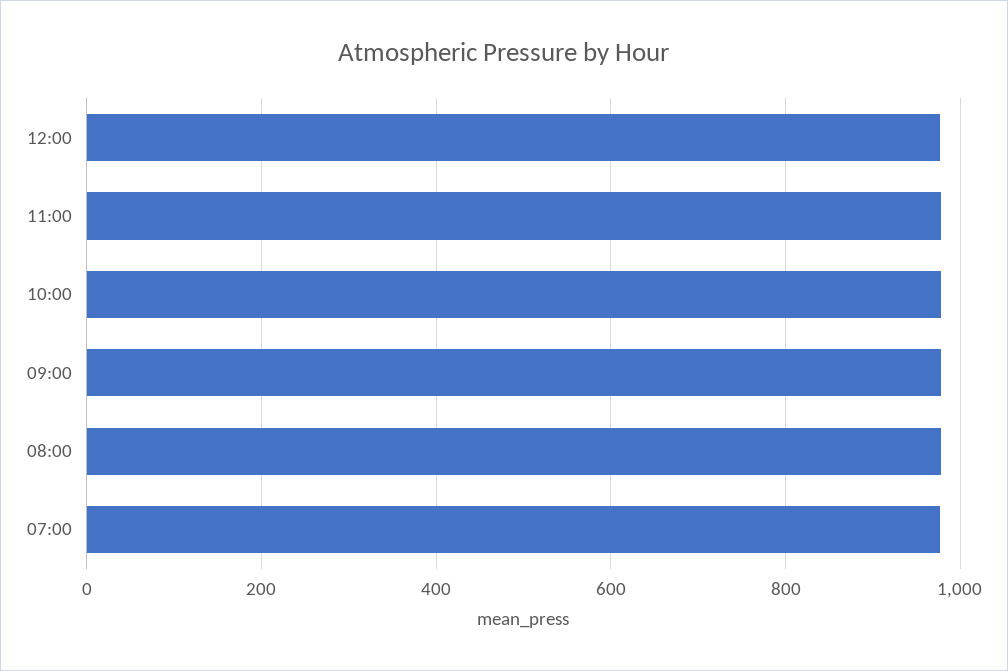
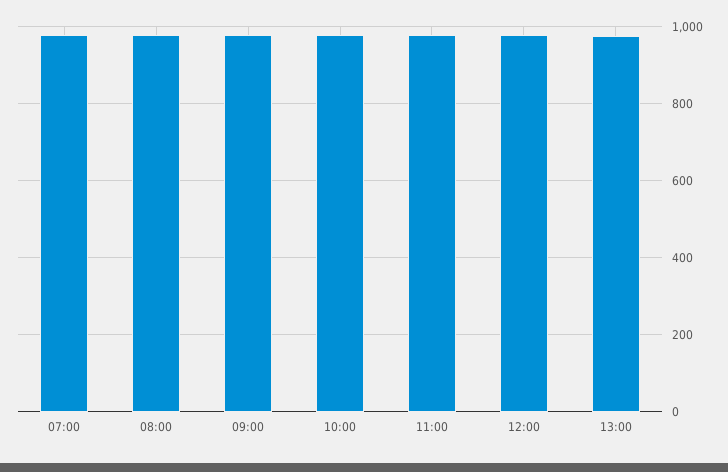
13:00: none -> 980

